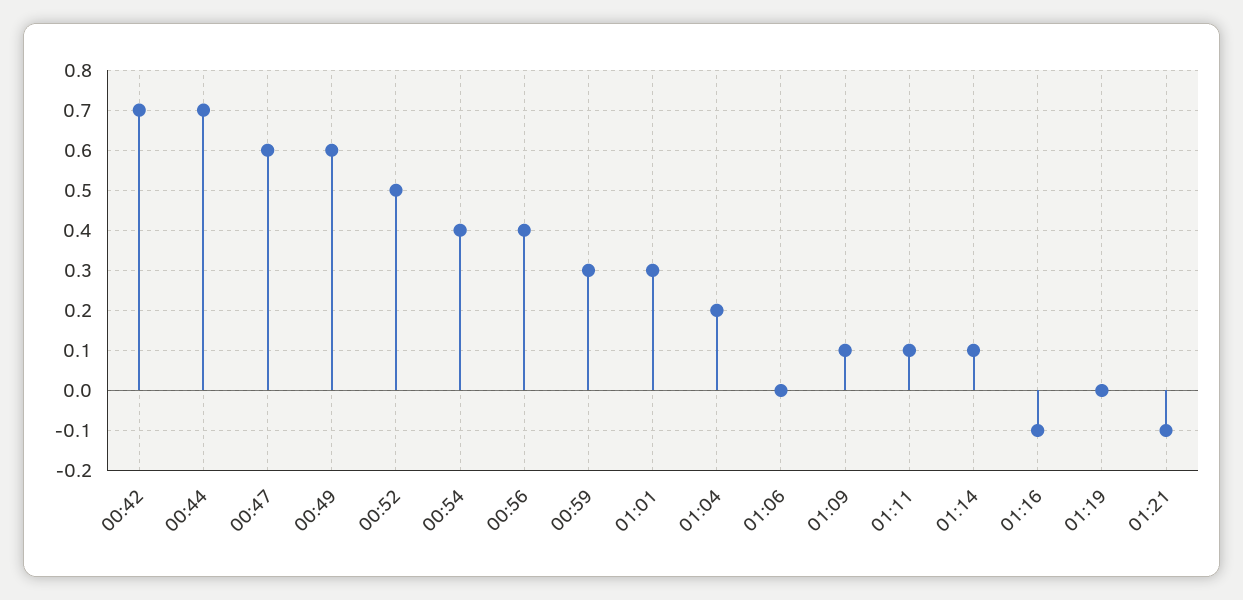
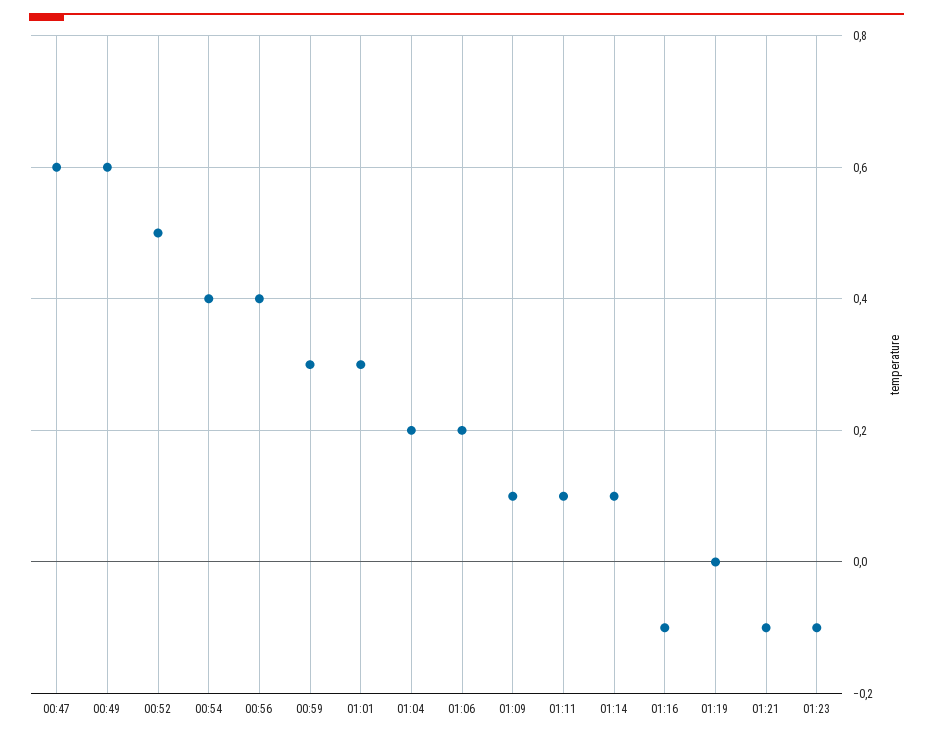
00:42: 0.7 -> none
00:44: 0.7 -> none
01:06: 0 -> 0.2
01:23: none -> -0.1

